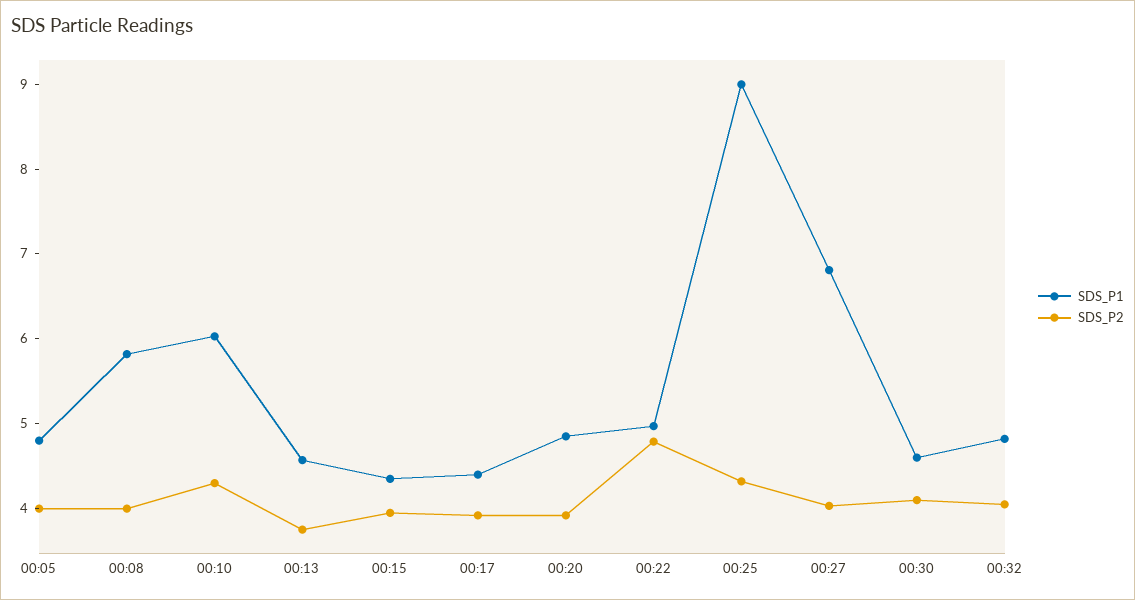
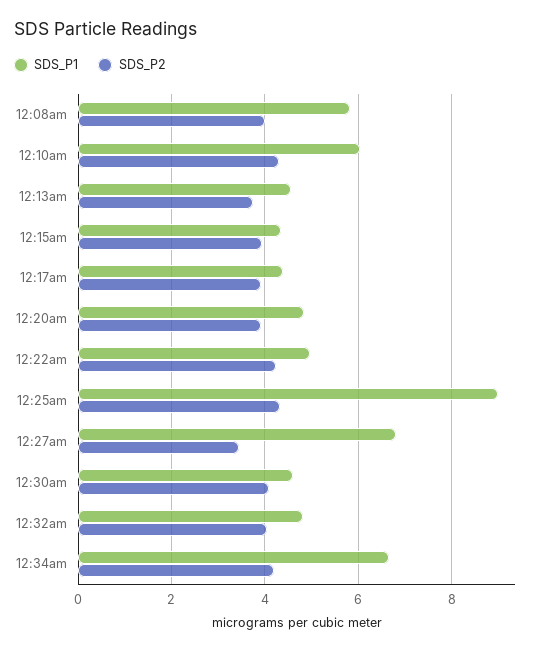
SDS_P1, 00:05: 4.8 -> none
SDS_P2, 00:05: 4 -> none
SDS_P2, 00:22: 4.8 -> 4.2
SDS_P2, 00:27: 4 -> 3.4
SDS_P1, 12:34am: none -> 6.6
SDS_P2, 12:34am: none -> 4.2

